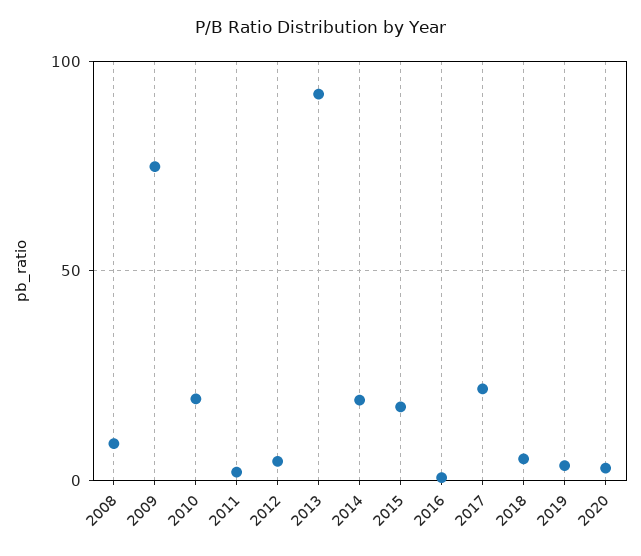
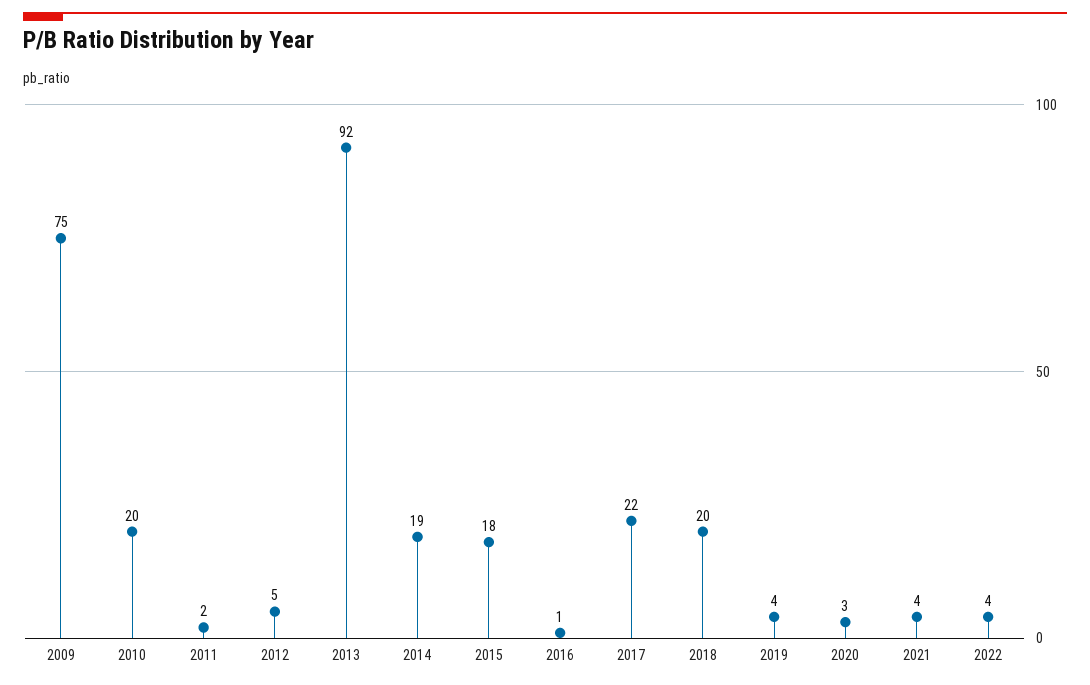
2008: 10 -> none
2018: 5 -> 20
2021: none -> 4
2022: none -> 4

